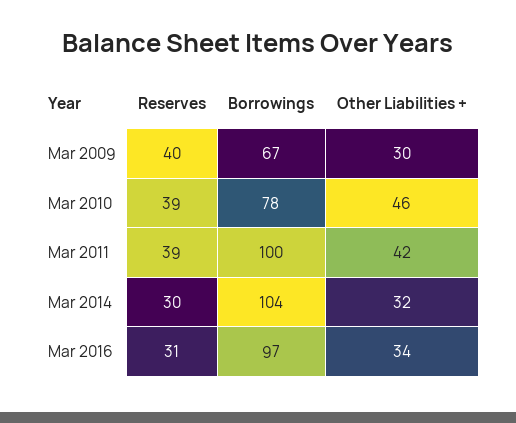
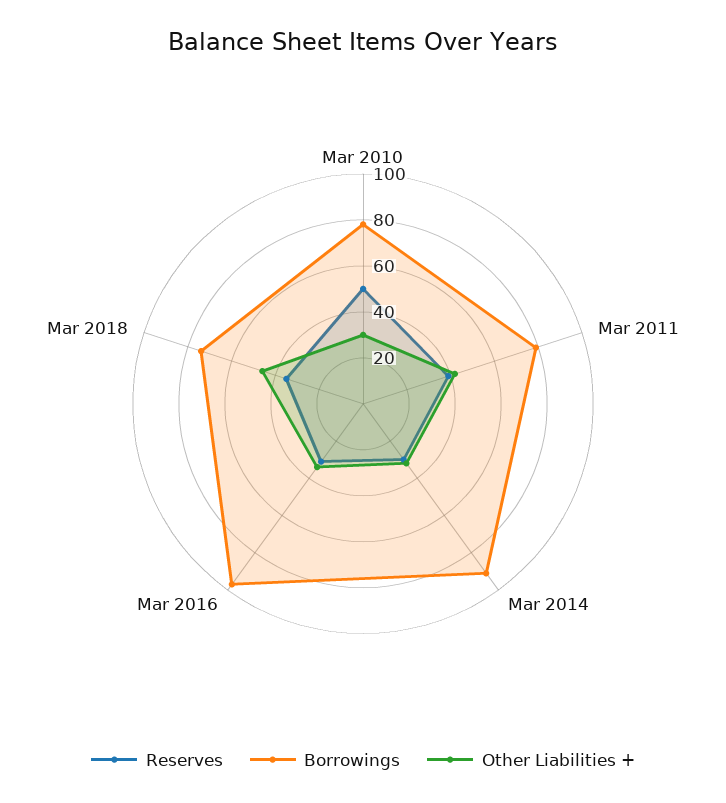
Reserves, Mar 2009: 40 -> none
Borrowings, Mar 2009: 67 -> none
Other Liabilities +, Mar 2009: 30 -> none
Reserves, Mar 2010: 39 -> 50
Other Liabilities +, Mar 2010: 46 -> 30
Borrowings, Mar 2011: 100 -> 80
Borrowings, Mar 2014: 104 -> 90
Reserves, Mar 2018: none -> 35
Borrowings, Mar 2018: none -> 75
Other Liabilities +, Mar 2018: none -> 45

